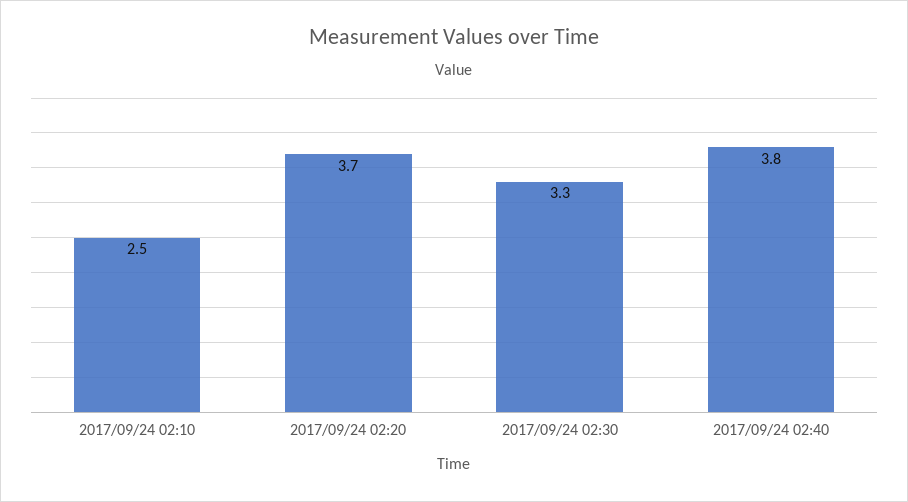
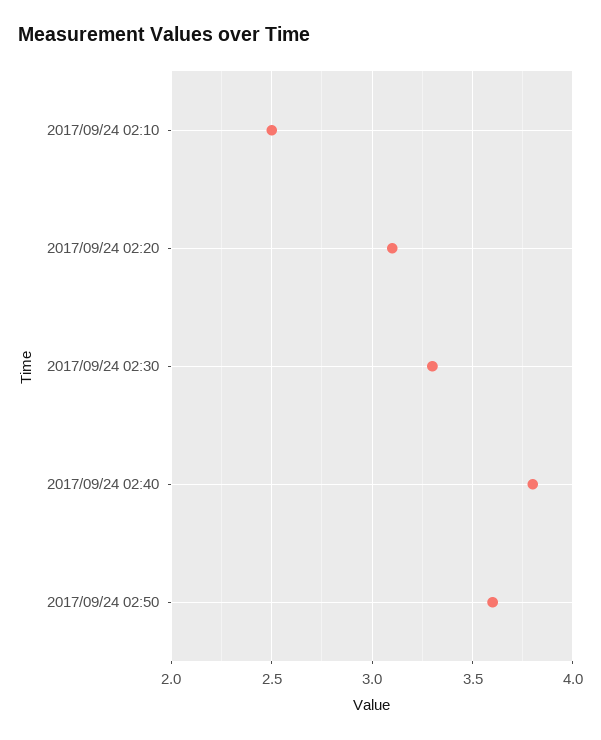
2017/09/24 02:20: 3.7 -> 3.1
2017/09/24 02:50: none -> 3.6

